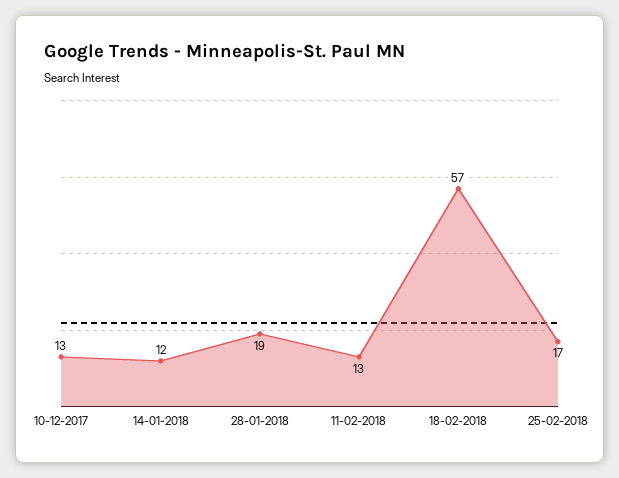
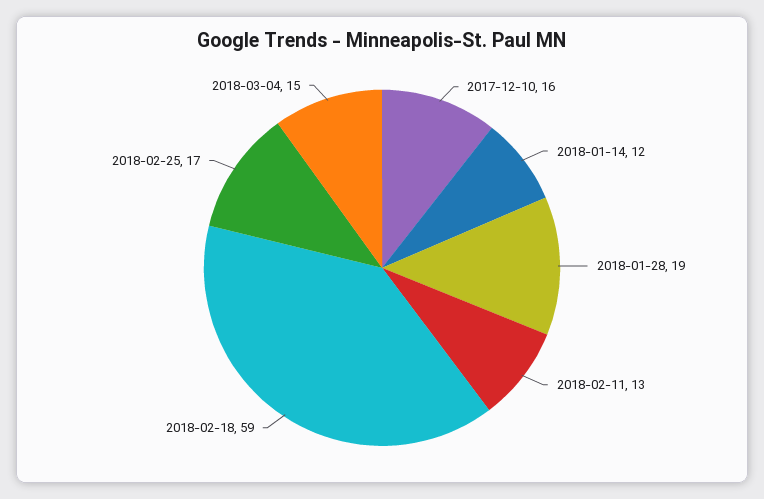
10-12-2017: 13 -> 16
18-02-2018: 57 -> 59
2018-03-04: none -> 15

